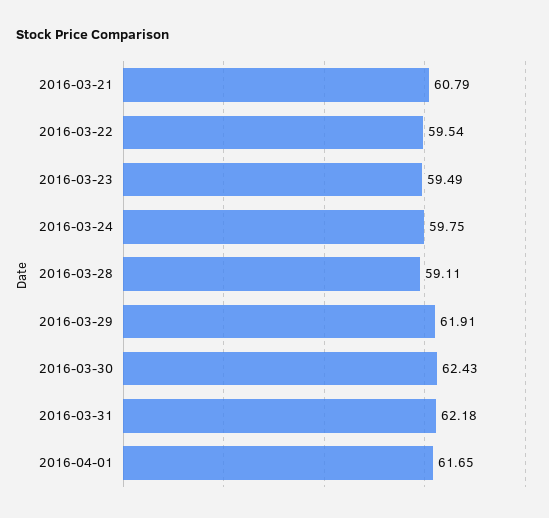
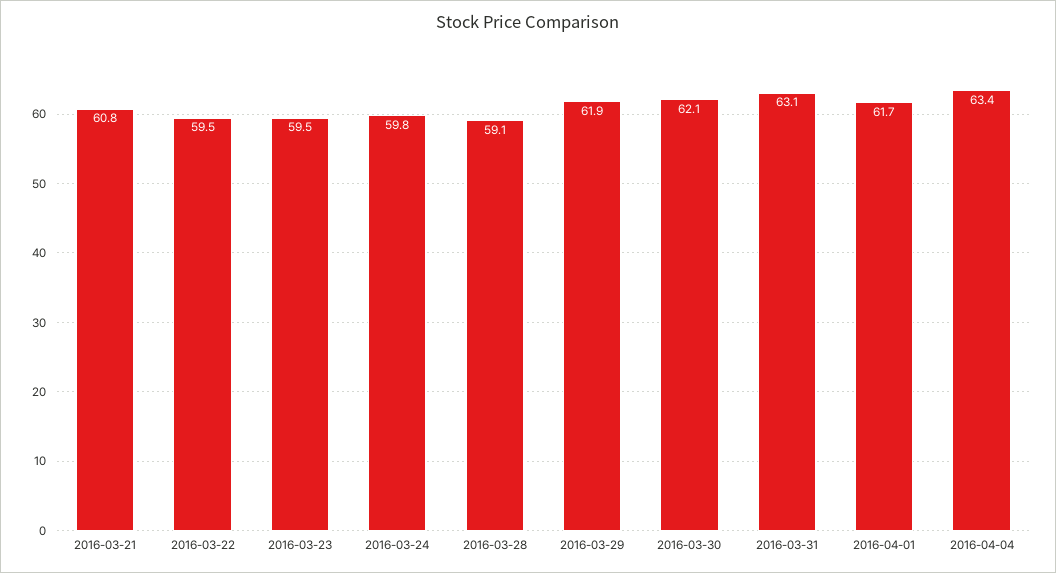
2016-03-30: 62.43 -> 62.1
2016-03-31: 62.18 -> 63.1
2016-04-04: none -> 63.4

